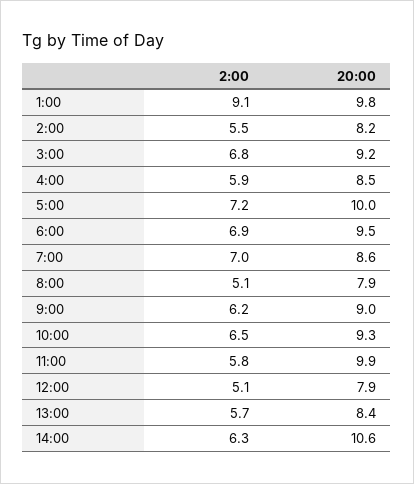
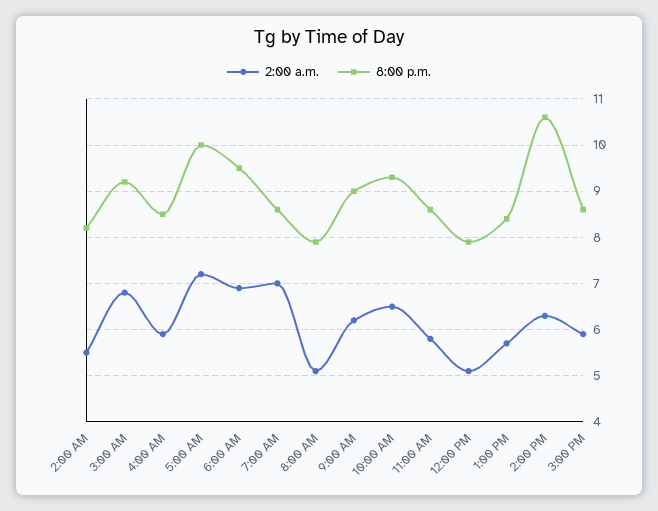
2:00, 1:00: 9.1 -> none
20:00, 1:00: 9.8 -> none
20:00, 11:00: 9.9 -> 8.5
2:00, 3:00 PM: none -> 6
20:00, 3:00 PM: none -> 8.5

